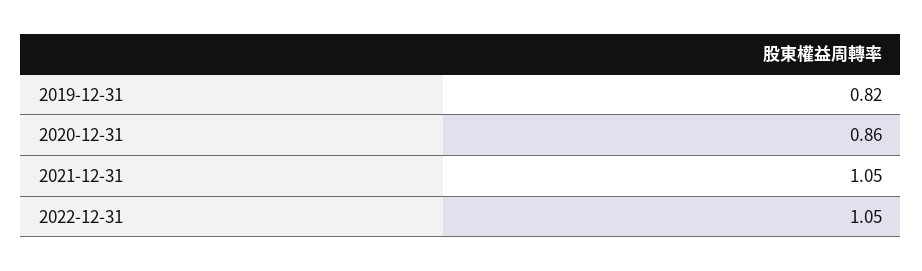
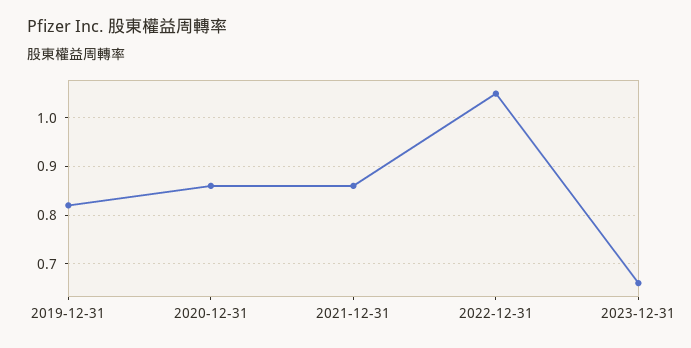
2021-12-31: 1.05 -> 0.85
2023-12-31: none -> 0.65

